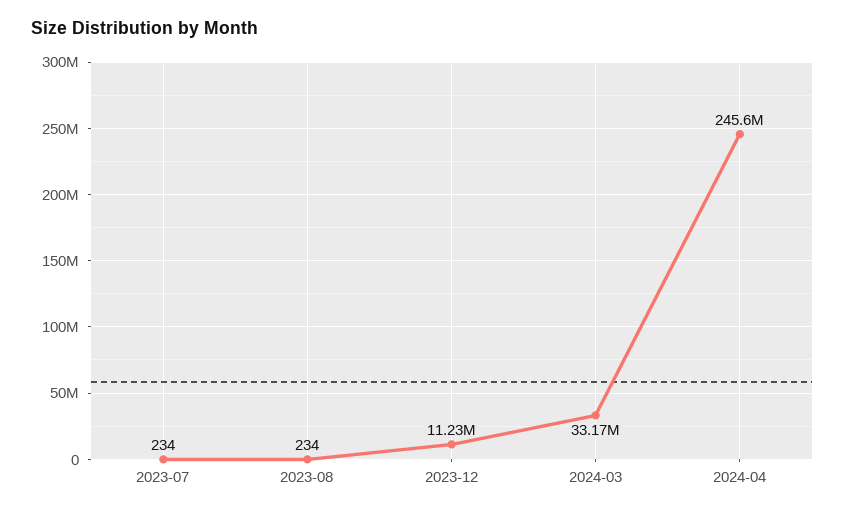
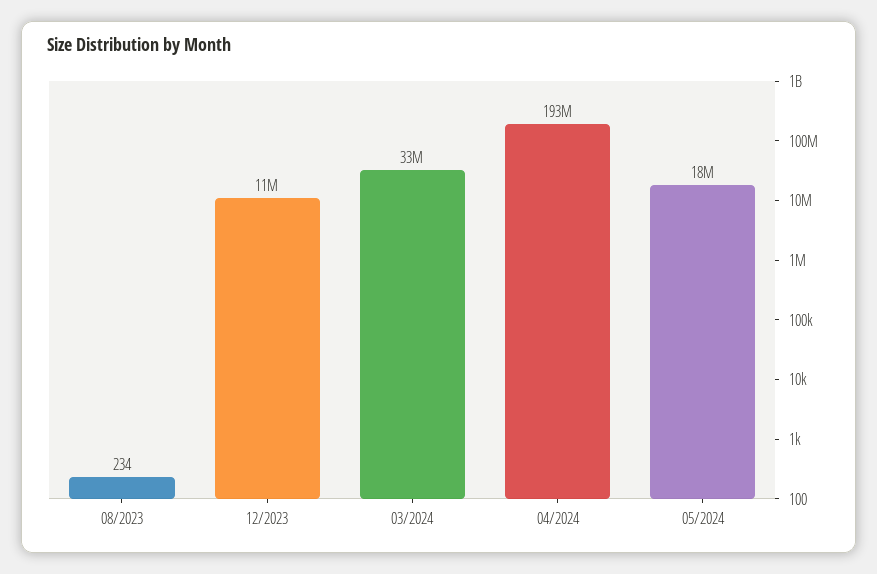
2023-07: 234 -> none
2024-04: 245600000 -> 193000000
05/2024: none -> 18000000

